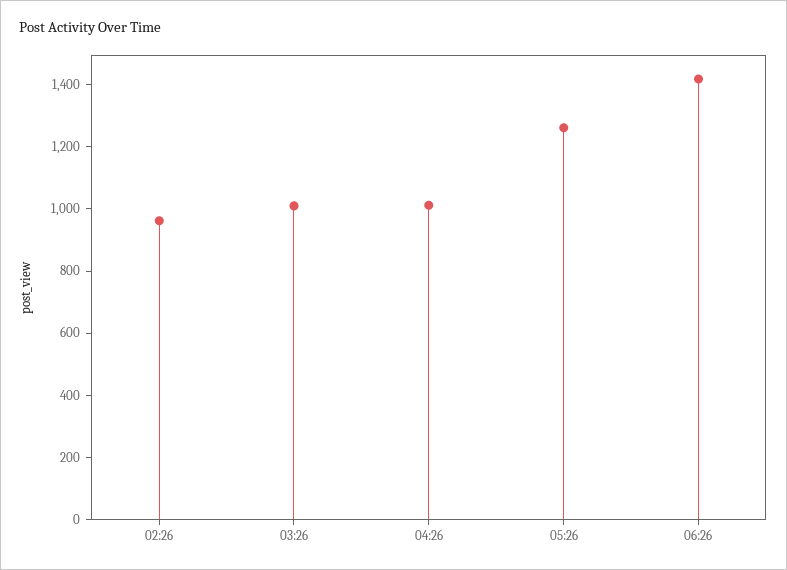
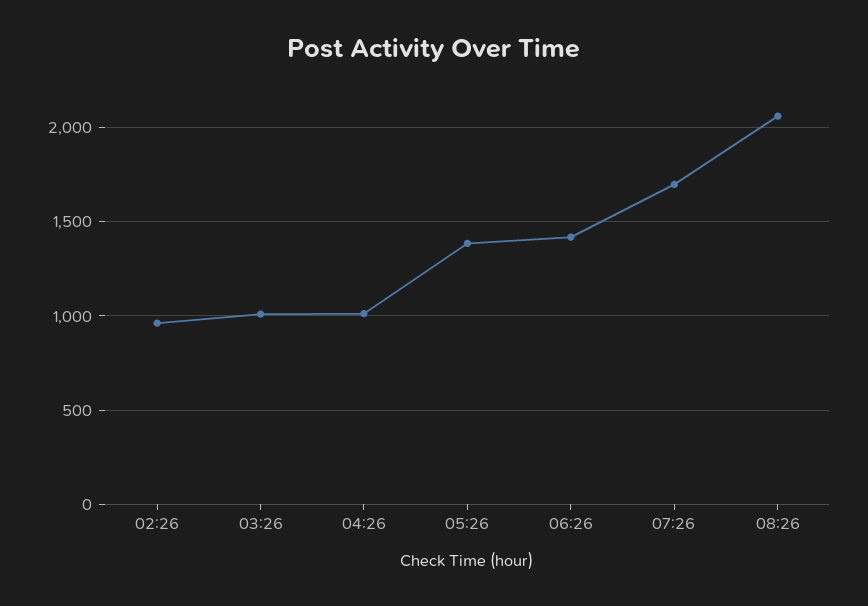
05:26: 1250 -> 1400
07:26: none -> 1700
08:26: none -> 2050

